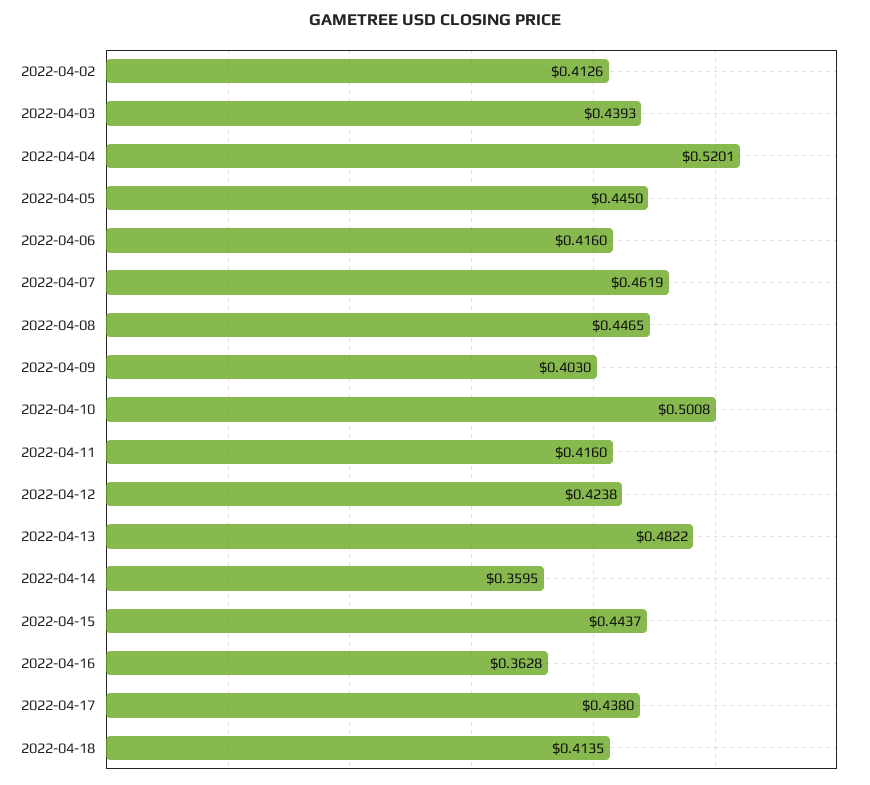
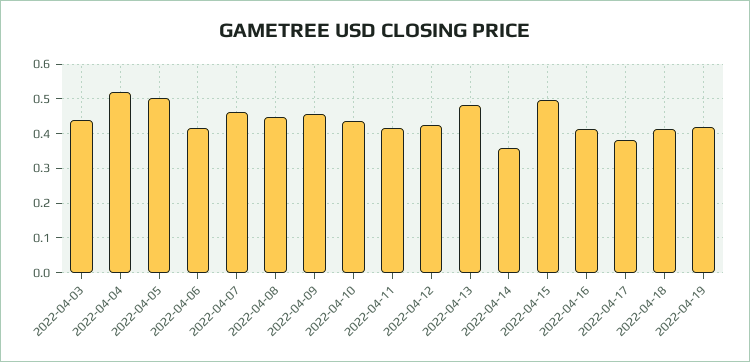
2022-04-02: 0.4126 -> none
2022-04-05: 0.445 -> 0.5
2022-04-09: 0.403 -> 0.46
2022-04-10: 0.5008 -> 0.44
2022-04-15: 0.4437 -> 0.5
2022-04-16: 0.3628 -> 0.42
2022-04-17: 0.438 -> 0.38
2022-04-19: none -> 0.42

